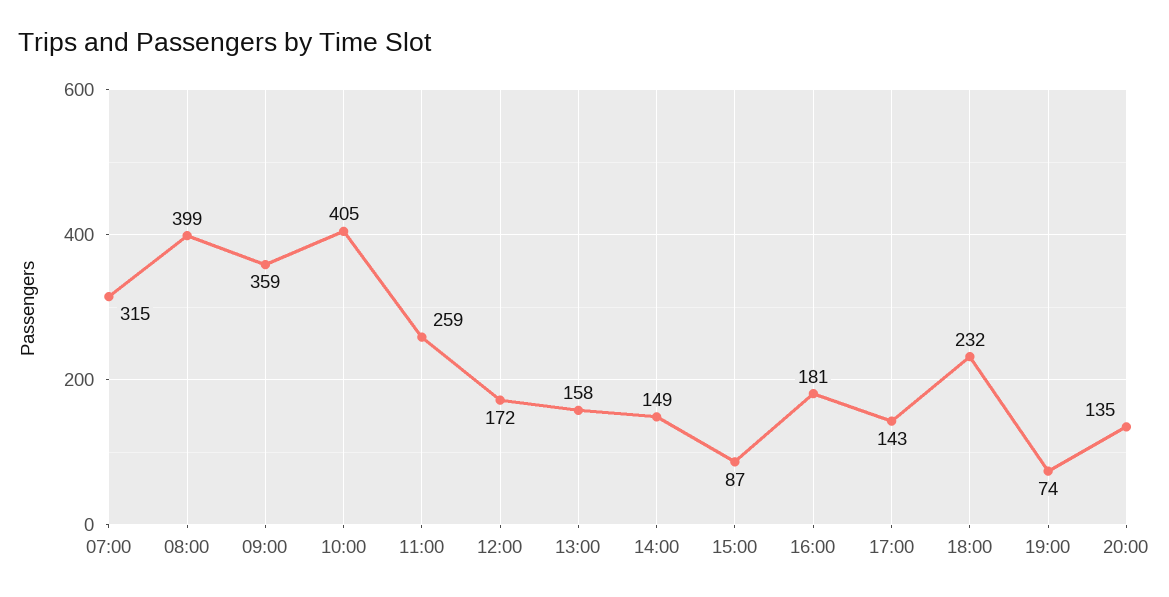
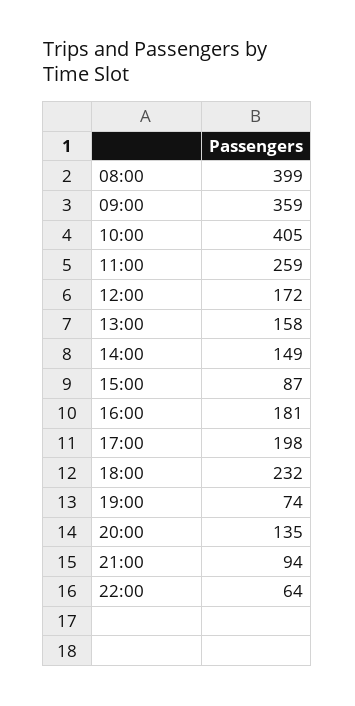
07:00: 315 -> none
17:00: 143 -> 198
21:00: none -> 94
22:00: none -> 64

